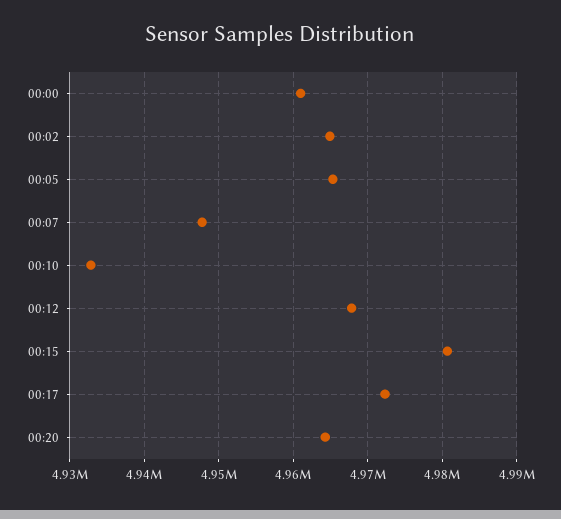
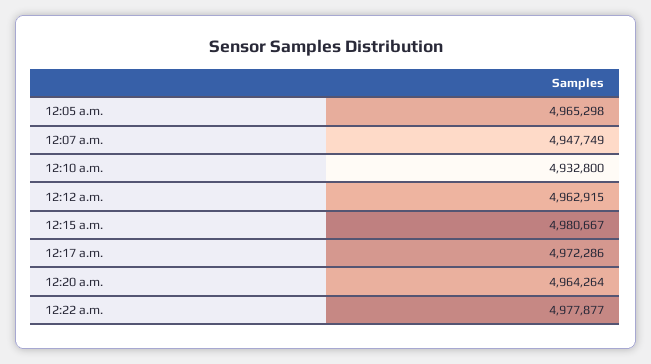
00:00: 4961000 -> none
00:02: 4965000 -> none
00:12: 4968000 -> 4962915
12:22 a.m.: none -> 4977877

